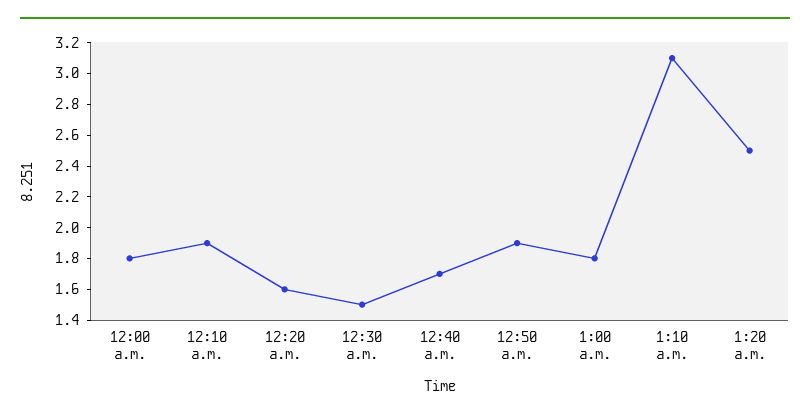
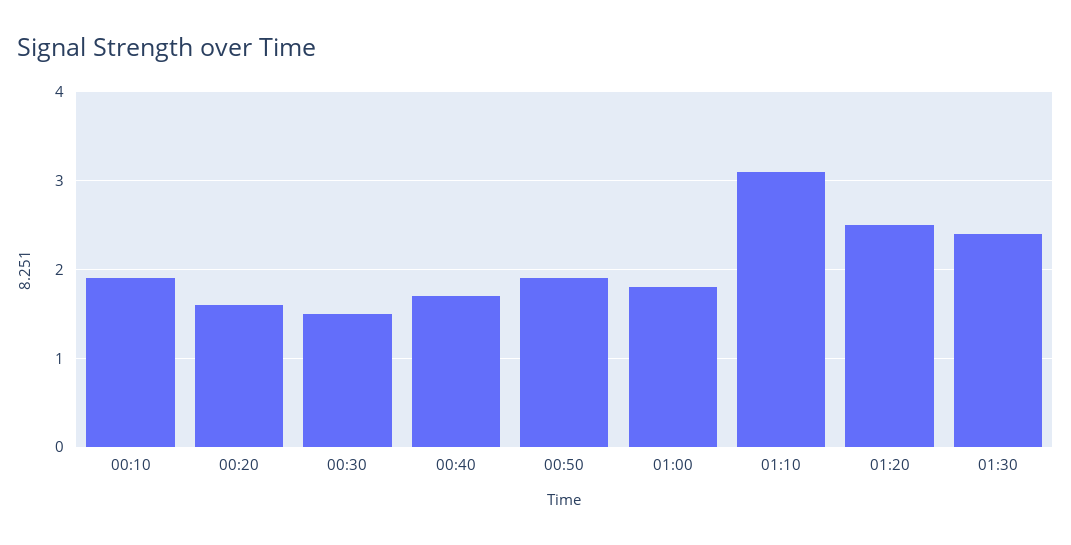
12:00 a.m.: 1.8 -> none
01:30: none -> 2.4

